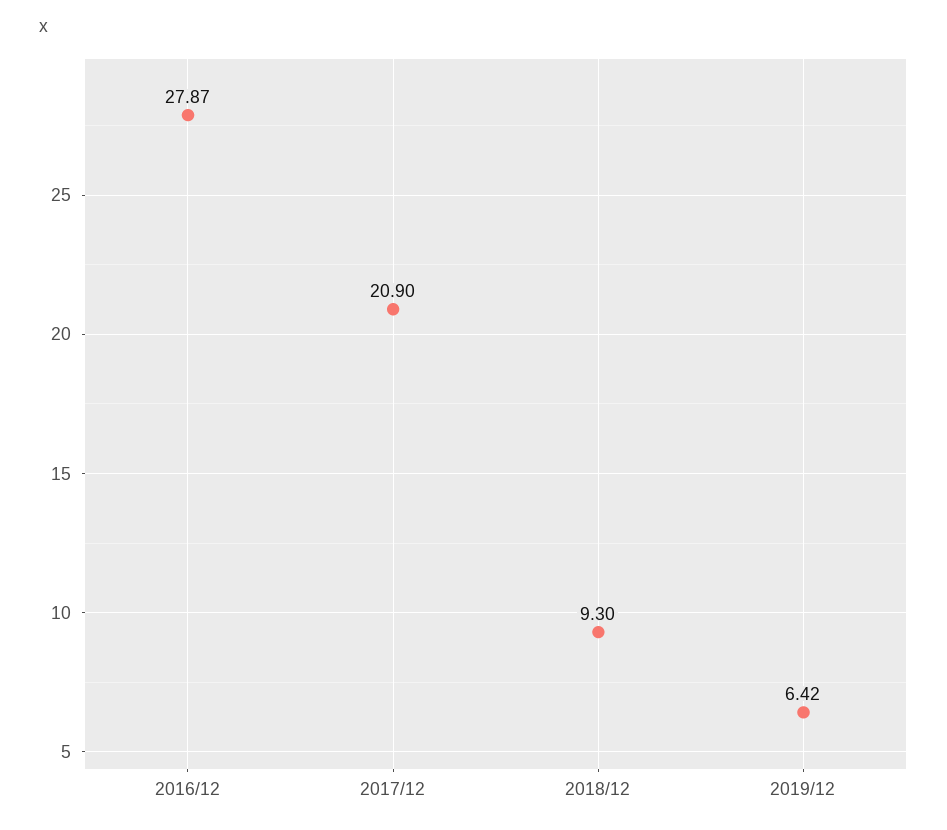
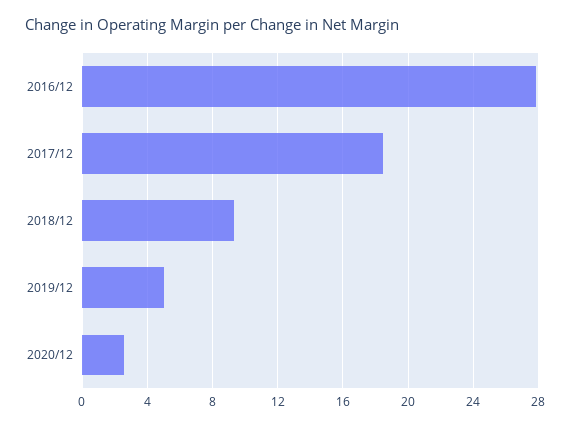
2017/12: 20.9 -> 18.5
2019/12: 6.42 -> 5
2020/12: none -> 2.5

